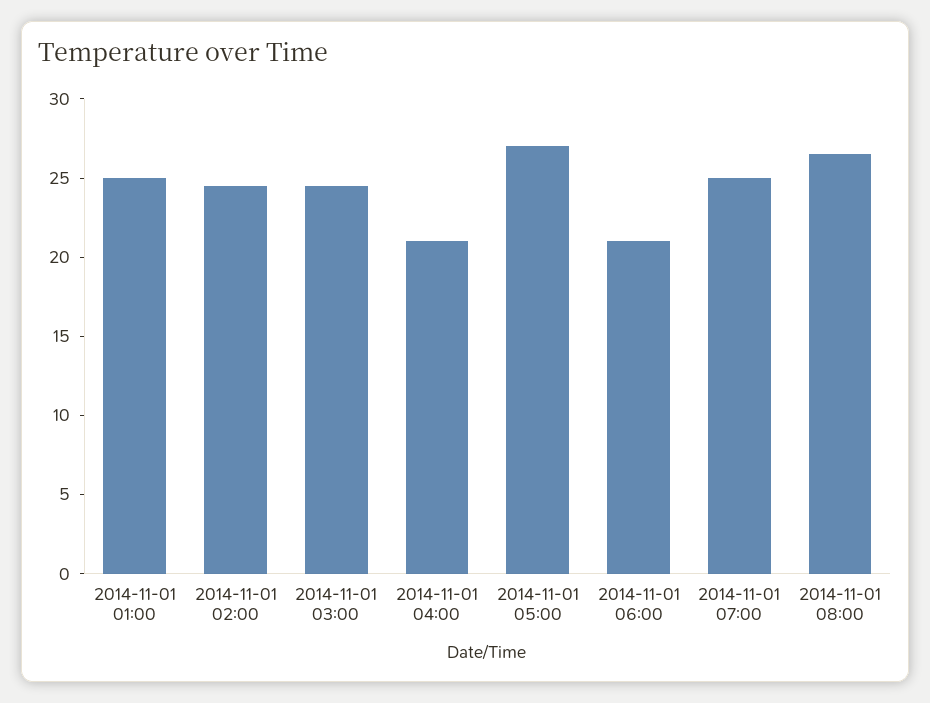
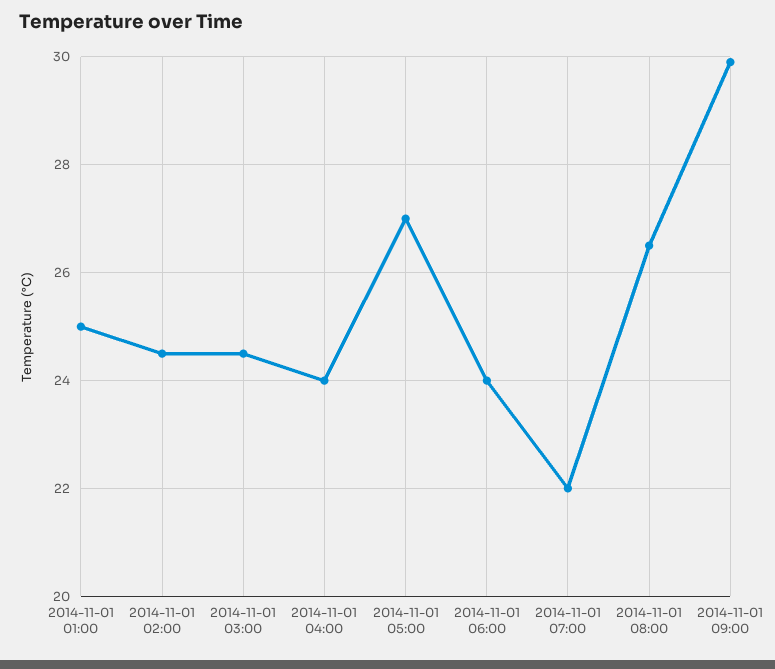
2014-11-01 04:00: 21 -> 24
2014-11-01 06:00: 21 -> 24
2014-11-01 07:00: 25 -> 22
2014-11-01 09:00: none -> 30

